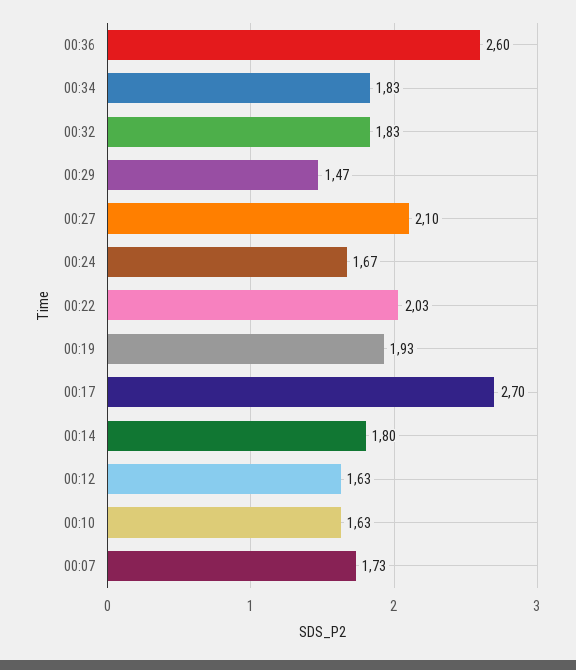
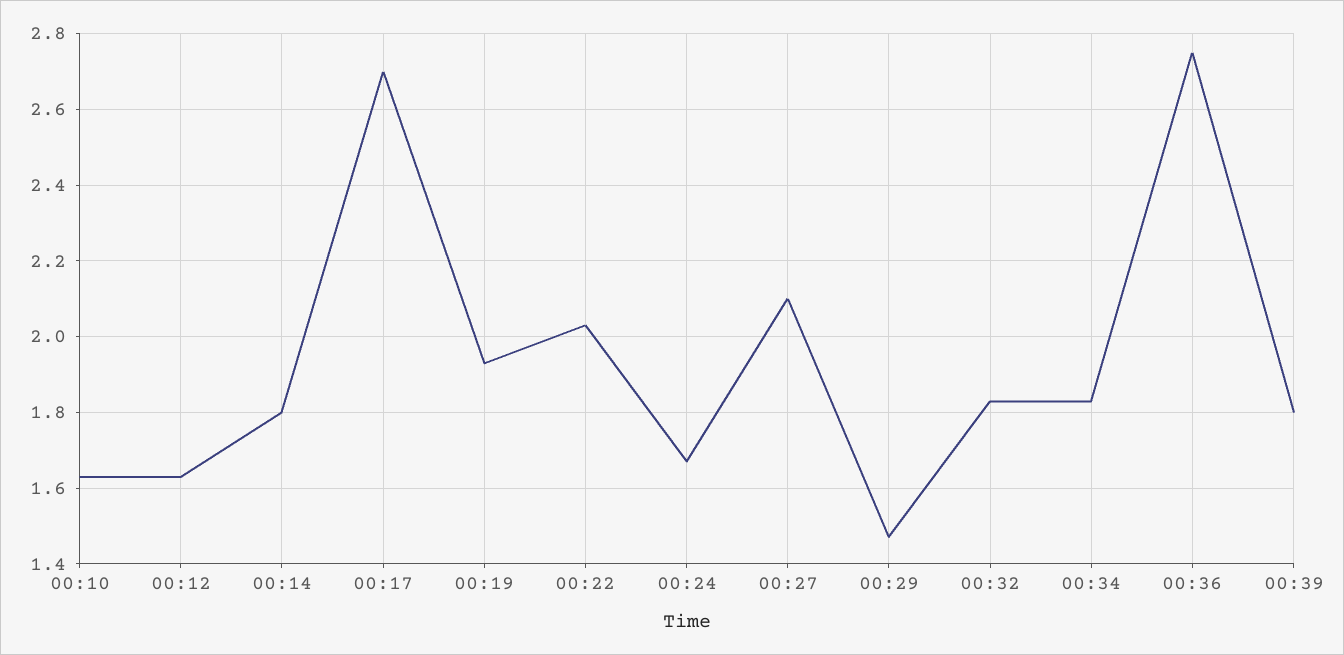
00:36: 2.6 -> 2.75
00:07: 1.73 -> none
00:39: none -> 1.8

